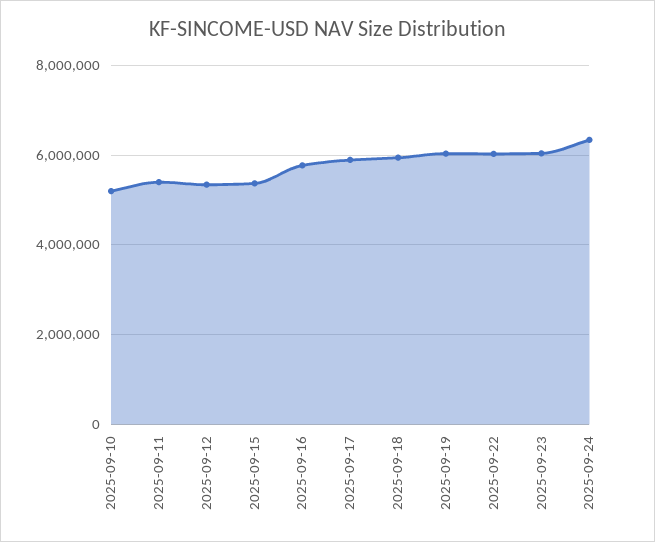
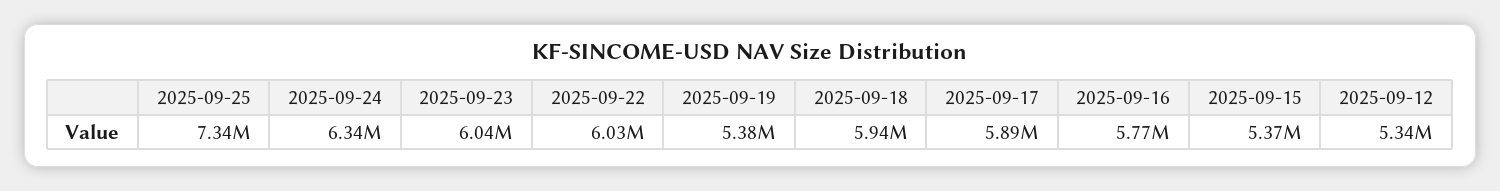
2025-09-10: 5200000 -> none
2025-09-11: 5400000 -> none
2025-09-19: 6000000 -> 5380000
2025-09-25: none -> 7340000

